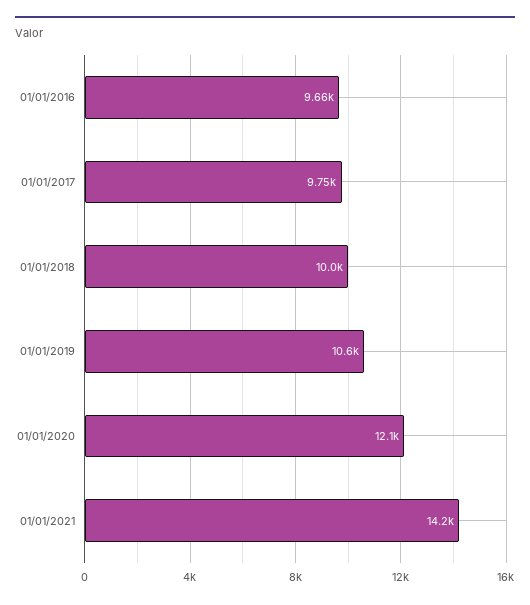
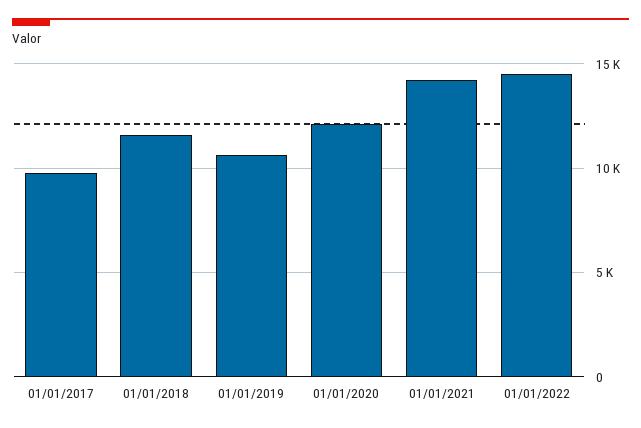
01/01/2016: 9660 -> none
01/01/2018: 10000 -> 11500
01/01/2022: none -> 14500

